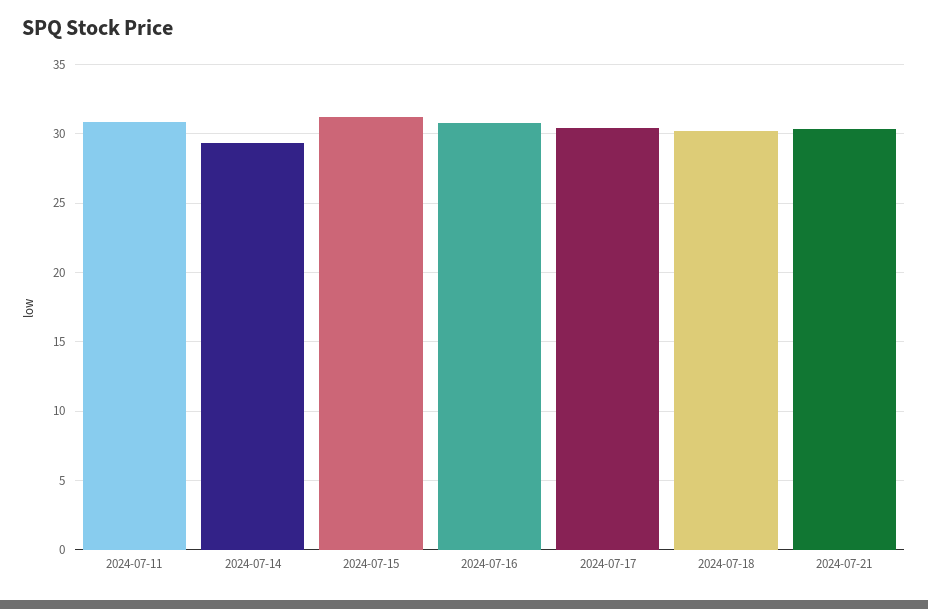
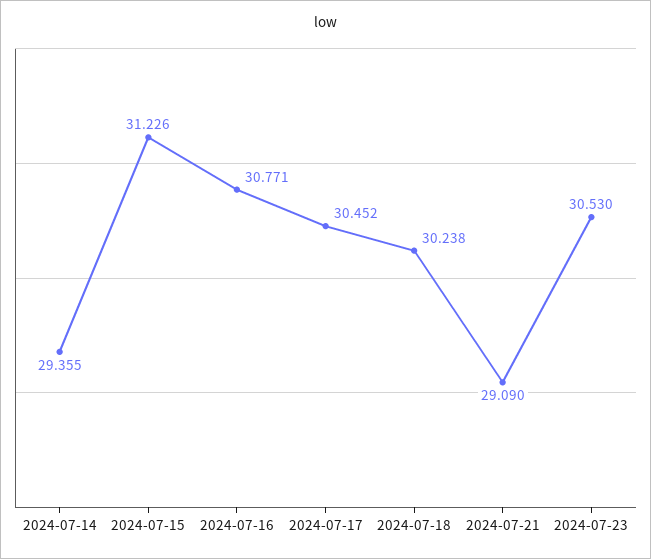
2024-07-11: 31 -> none
2024-07-21: 30.5 -> 29.09
2024-07-23: none -> 30.53

